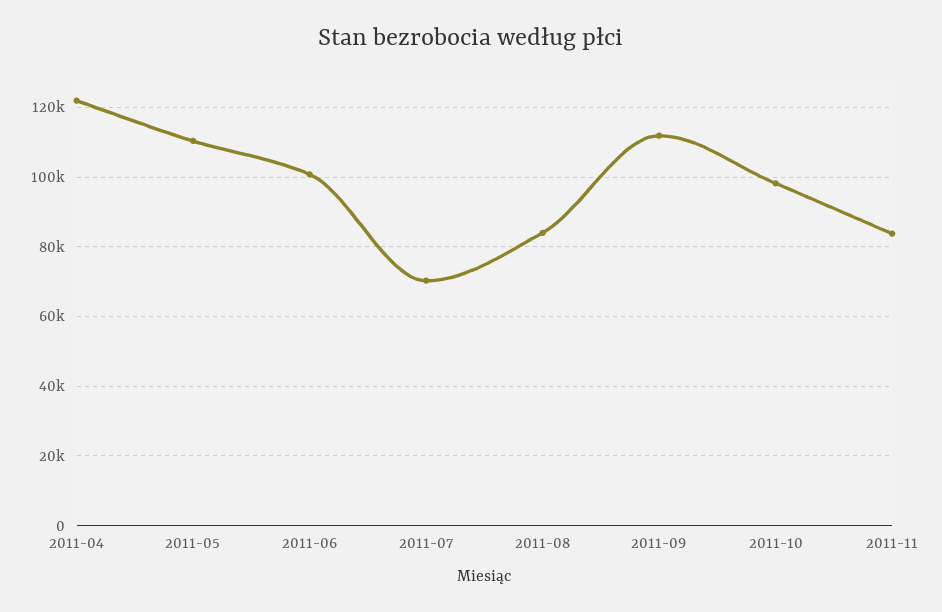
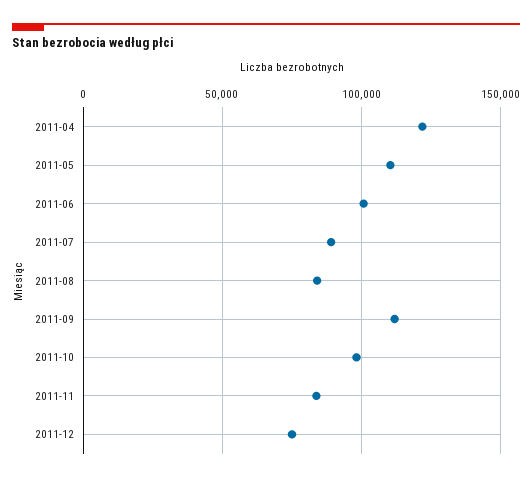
2011-07: 70000 -> 90000
2011-12: none -> 75000

